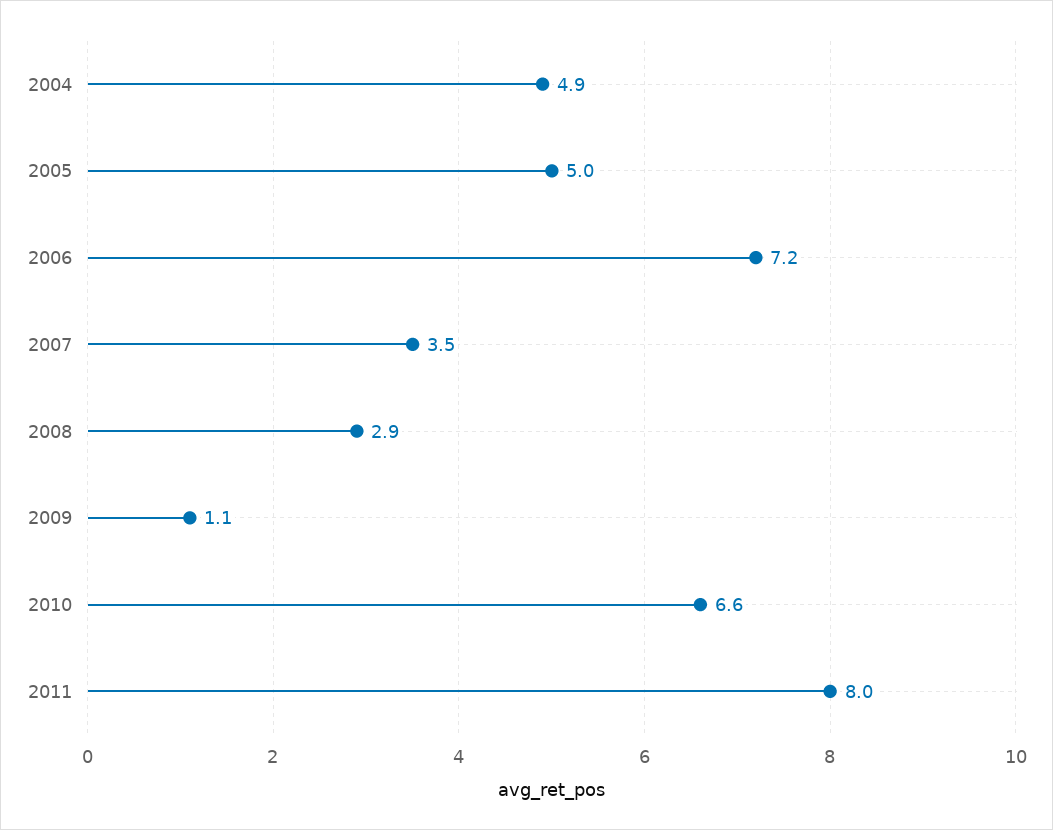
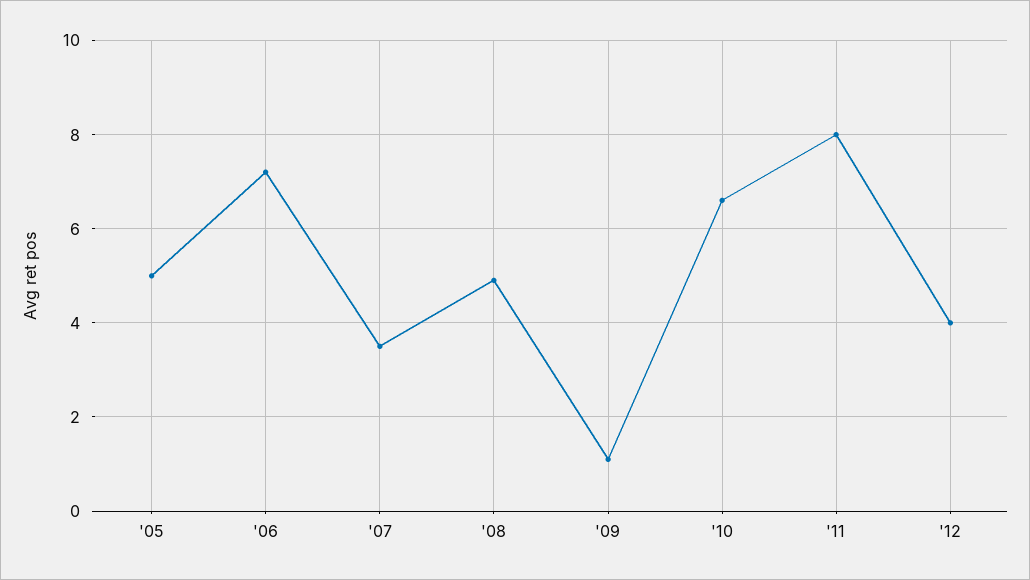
2004: 4.9 -> none
2008: 2.9 -> 5
'12: none -> 4

